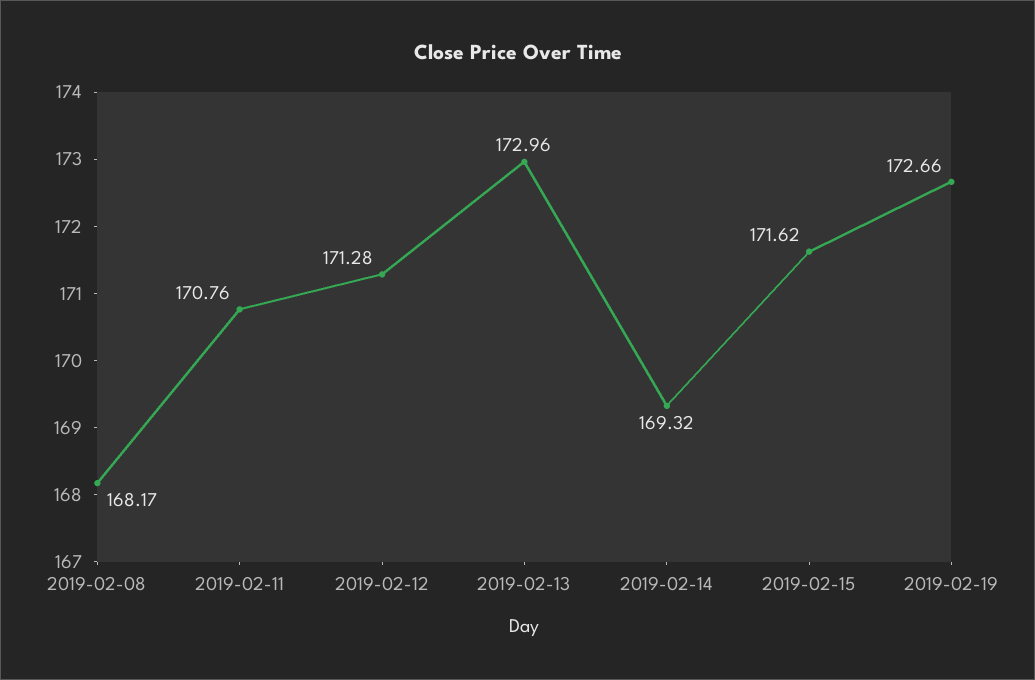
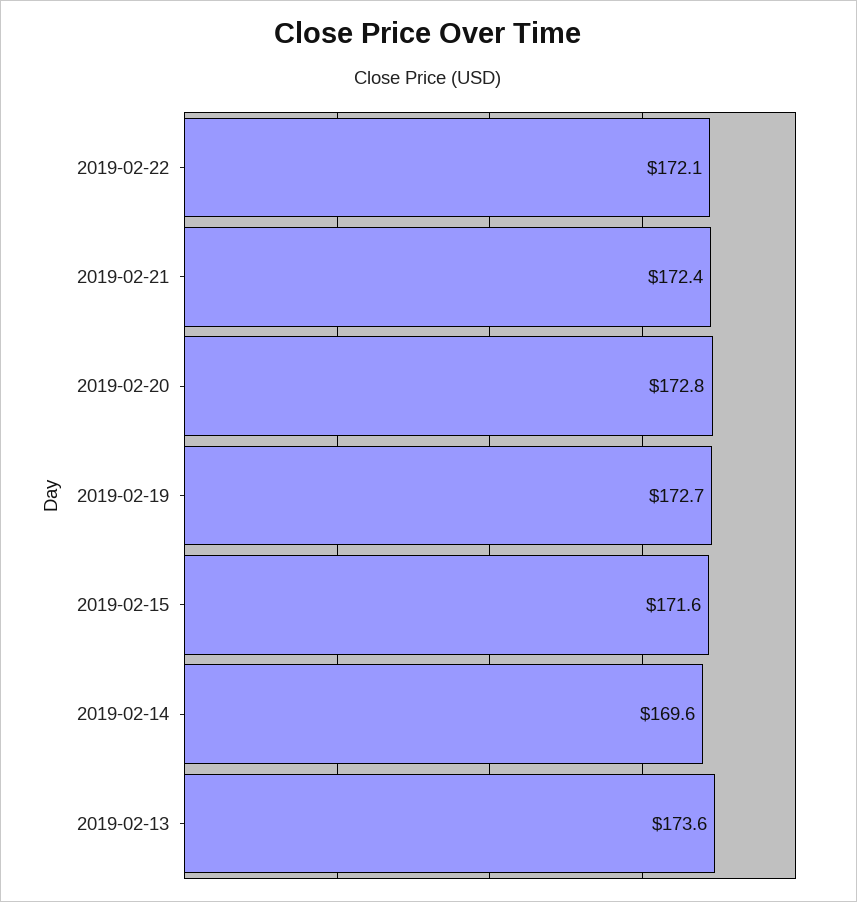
2019-02-08: 168.17 -> none
2019-02-11: 170.76 -> none
2019-02-12: 171.28 -> none
2019-02-13: 172.96 -> 173.6
2019-02-14: 169.32 -> 169.6
2019-02-22: none -> 172.1
2019-02-21: none -> 172.4
2019-02-20: none -> 172.8

